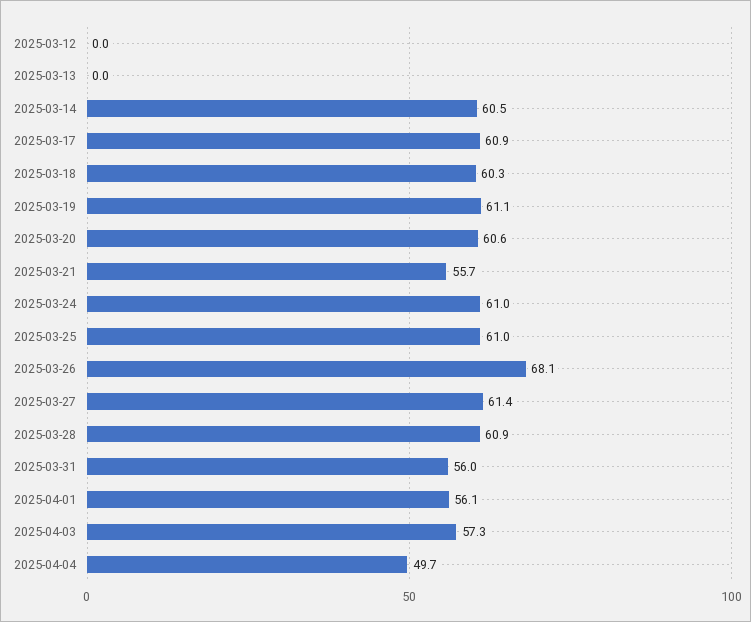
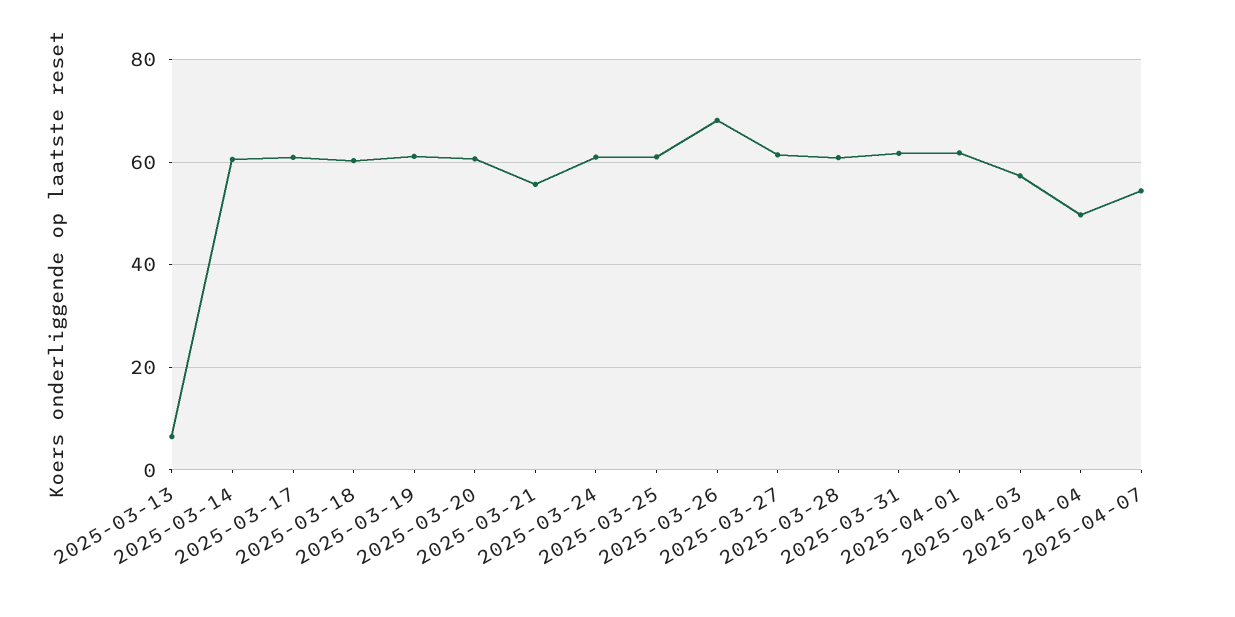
2025-03-12: 0 -> none
2025-03-13: 0 -> 6
2025-03-31: 56 -> 62
2025-04-01: 56.1 -> 62
2025-04-07: none -> 54

